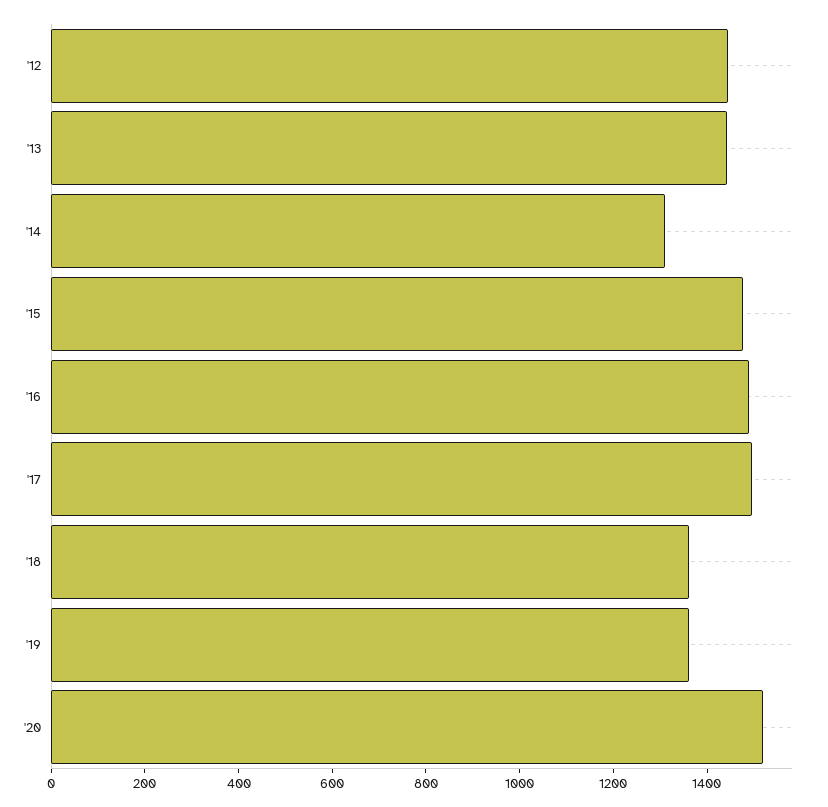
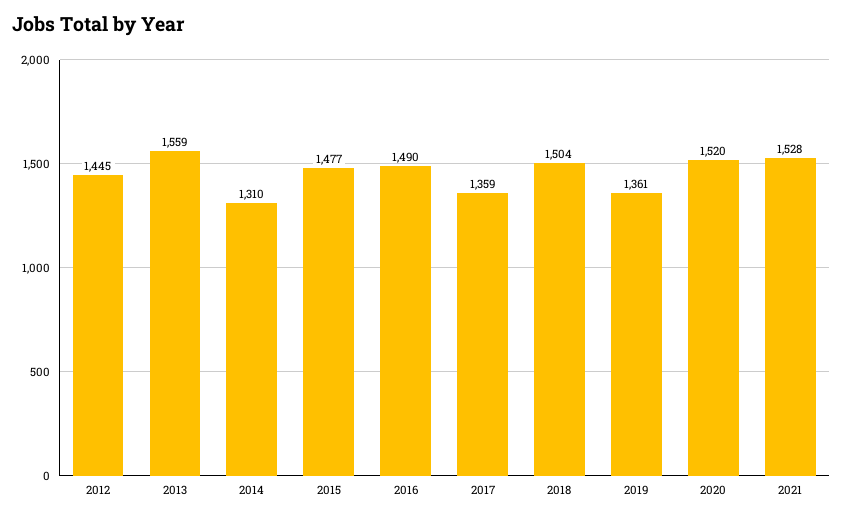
'13: 1450 -> 1559
'17: 1500 -> 1359
'18: 1350 -> 1504
2021: none -> 1528

